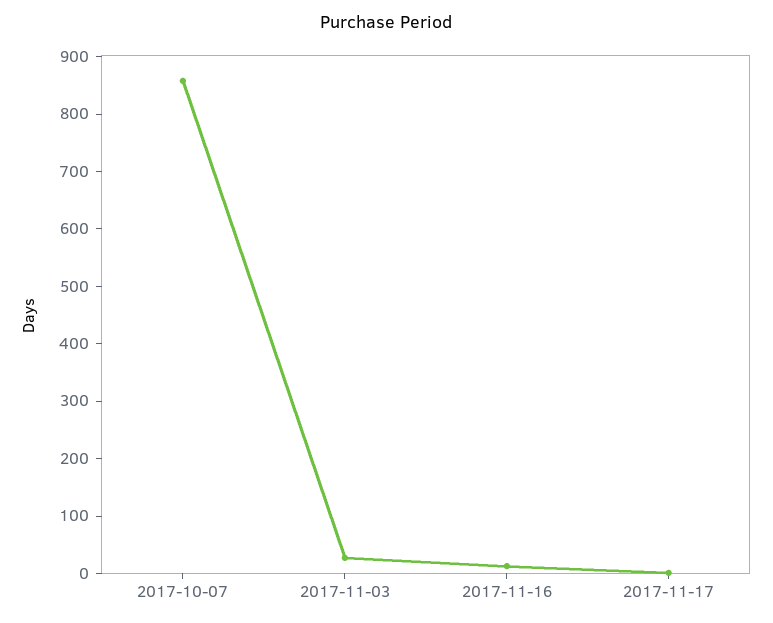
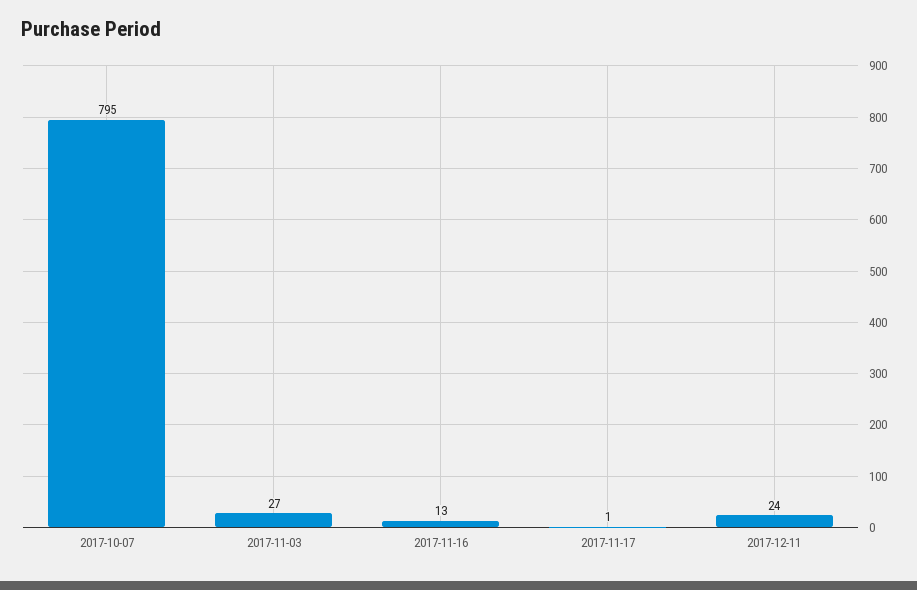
2017-10-07: 860 -> 795
2017-12-11: none -> 24

